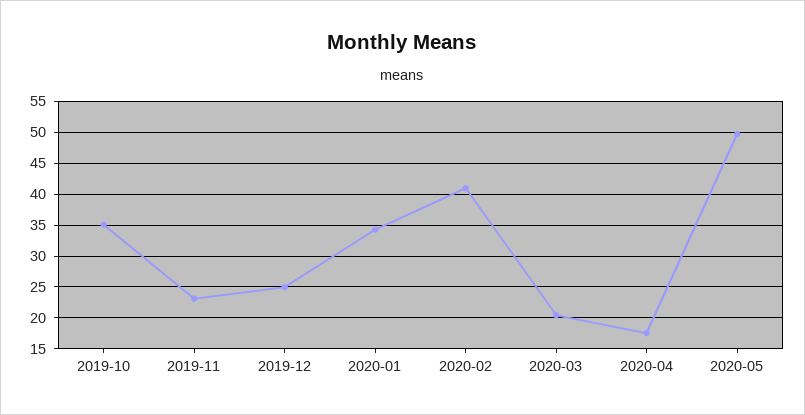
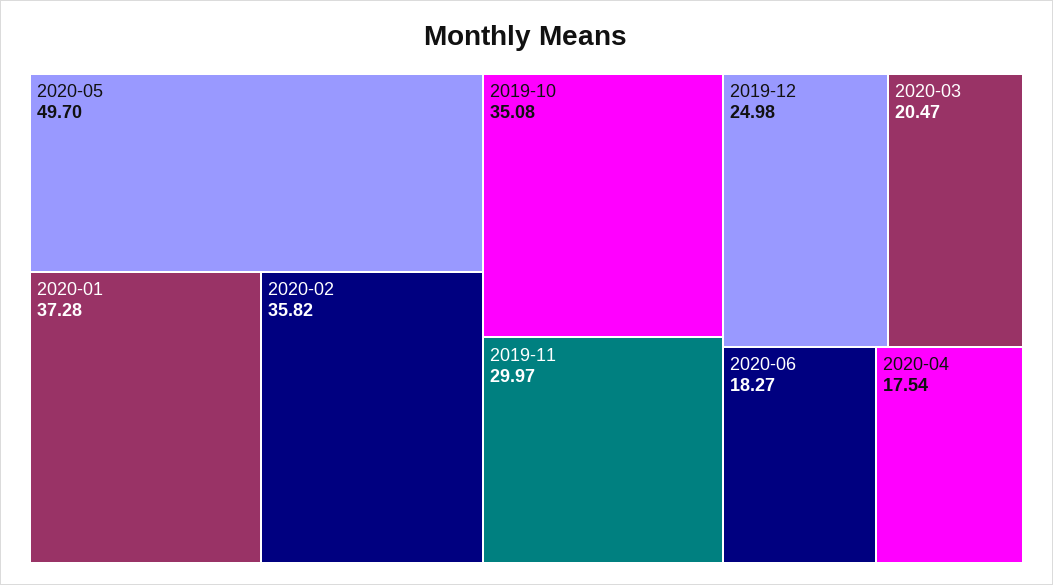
2019-11: 23 -> 29.97
2020-01: 34 -> 37.28
2020-02: 41 -> 35.82
2020-06: none -> 18.27

